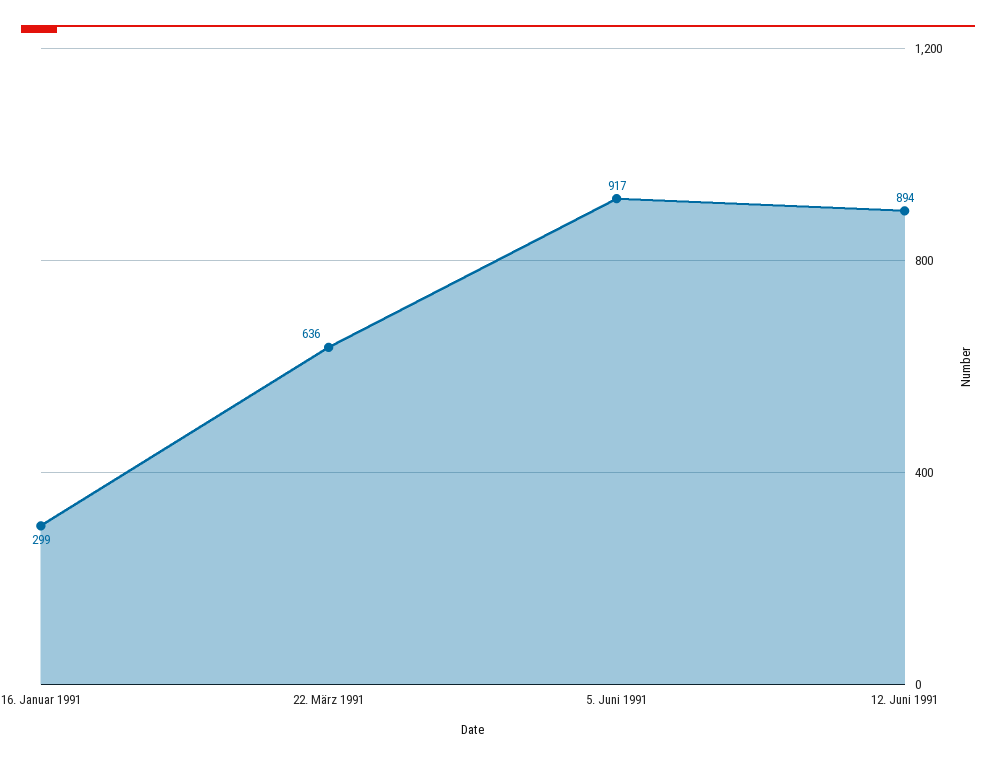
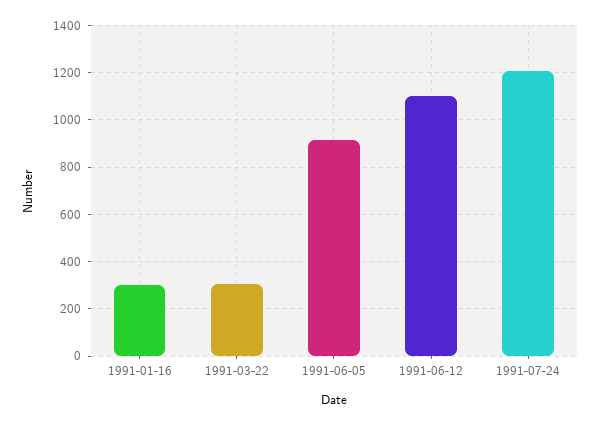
22. März 1991: 636 -> 300
12. Juni 1991: 894 -> 1100
1991-07-24: none -> 1200

